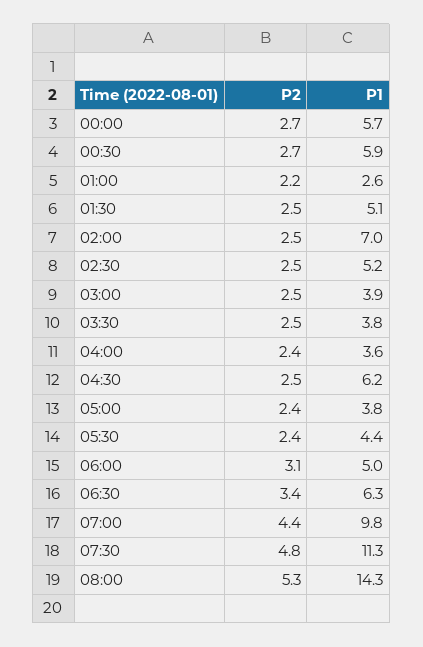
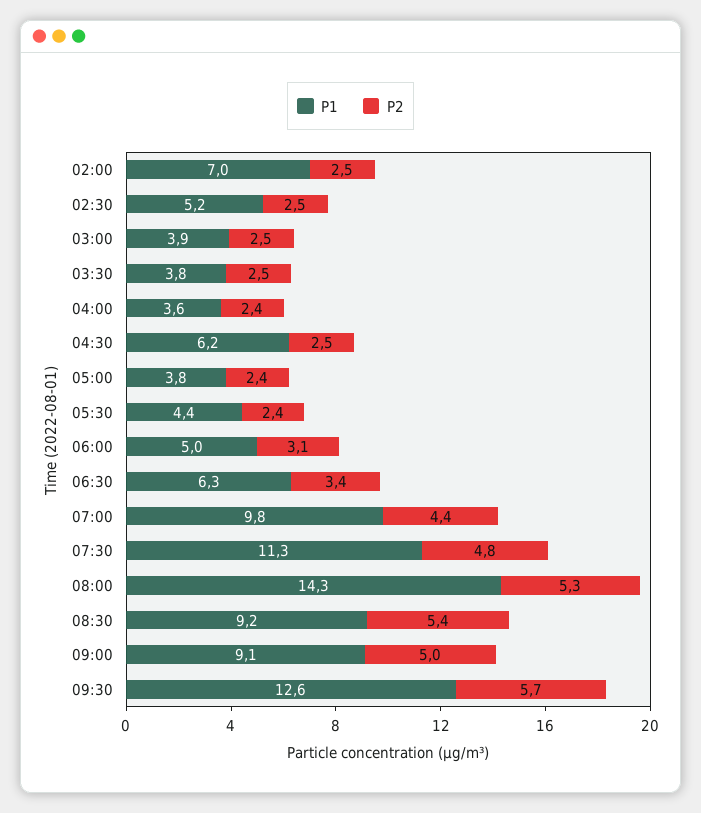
P2, 00:00: 2.7 -> none
P1, 00:00: 5.7 -> none
P2, 00:30: 2.7 -> none
P1, 00:30: 5.9 -> none
P2, 01:00: 2.2 -> none
P1, 01:00: 2.6 -> none
P2, 01:30: 2.5 -> none
P1, 01:30: 5.1 -> none
P1, 08:30: none -> 9.2
P2, 08:30: none -> 5.4
P1, 09:00: none -> 9.1
P2, 09:00: none -> 5
P1, 09:30: none -> 12.6
P2, 09:30: none -> 5.7

